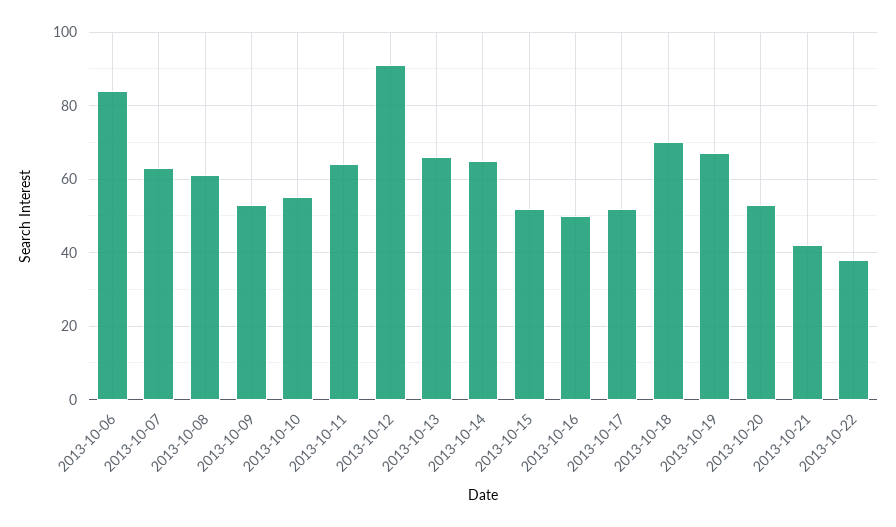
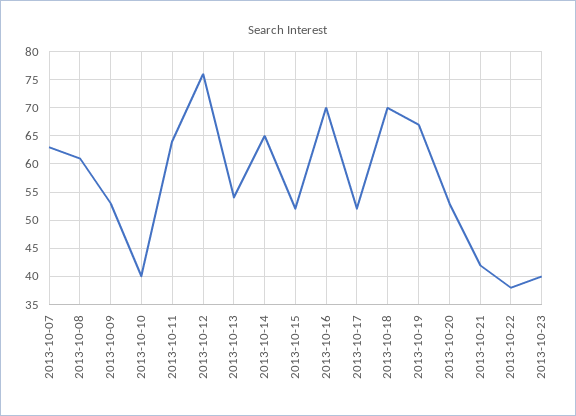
2013-10-06: 85 -> none
2013-10-10: 55 -> 40
2013-10-12: 90 -> 75
2013-10-13: 65 -> 55
2013-10-16: 50 -> 70
2013-10-23: none -> 40

